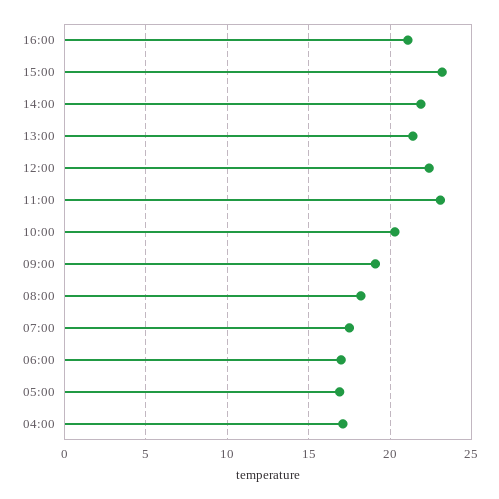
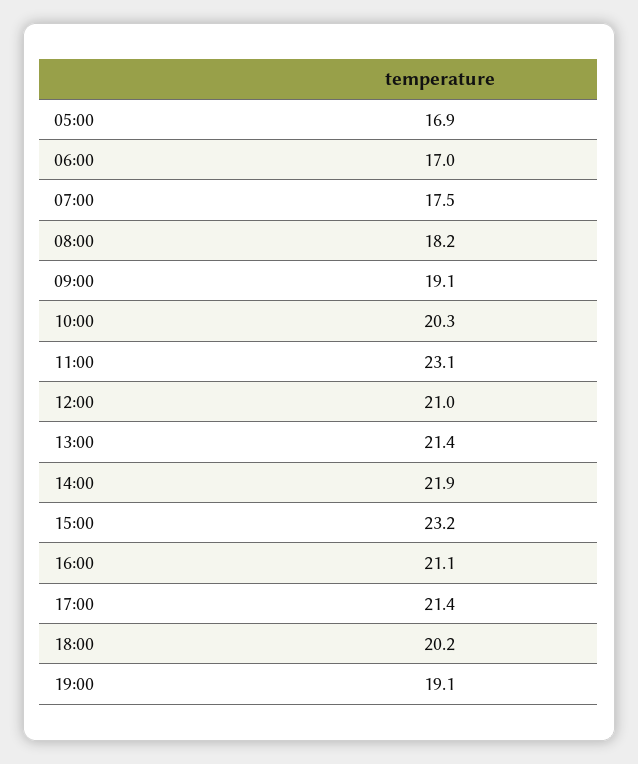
12:00: 22.5 -> 21
04:00: 17 -> none
17:00: none -> 21.4
18:00: none -> 20.2
19:00: none -> 19.1

